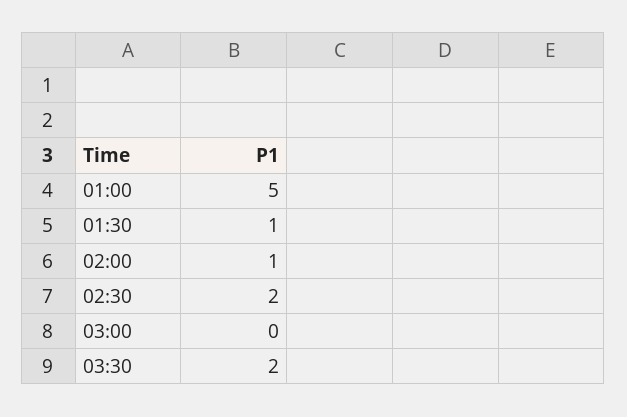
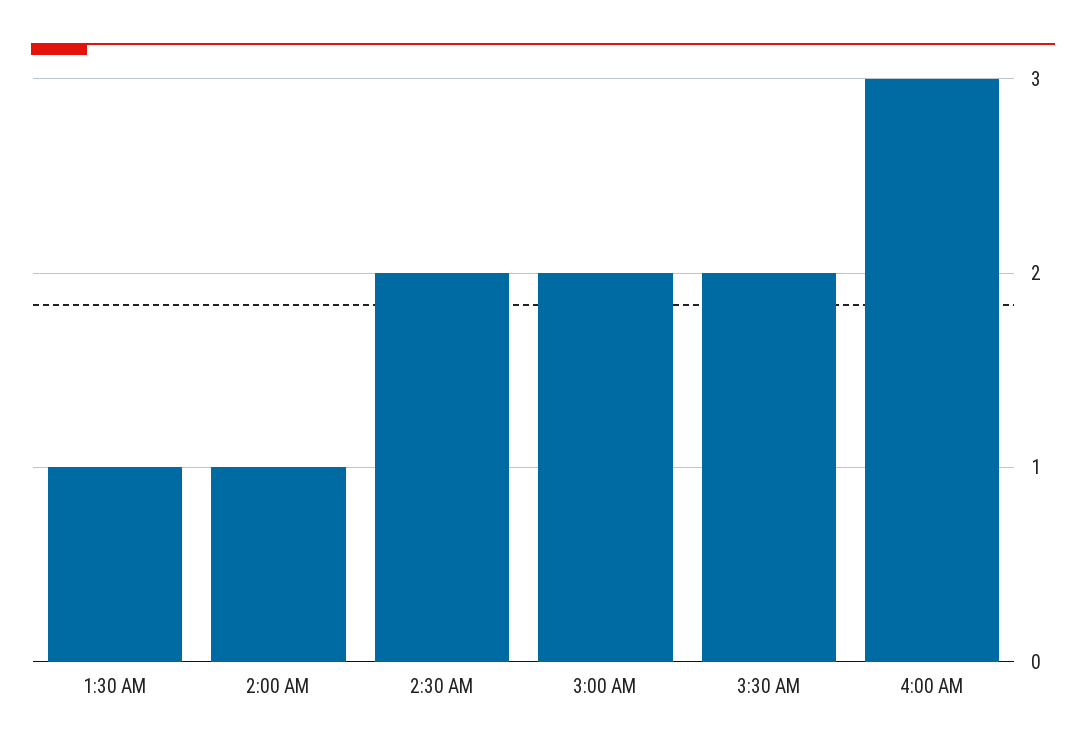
01:00: 5 -> none
03:00: 0 -> 2
4:00 AM: none -> 3

